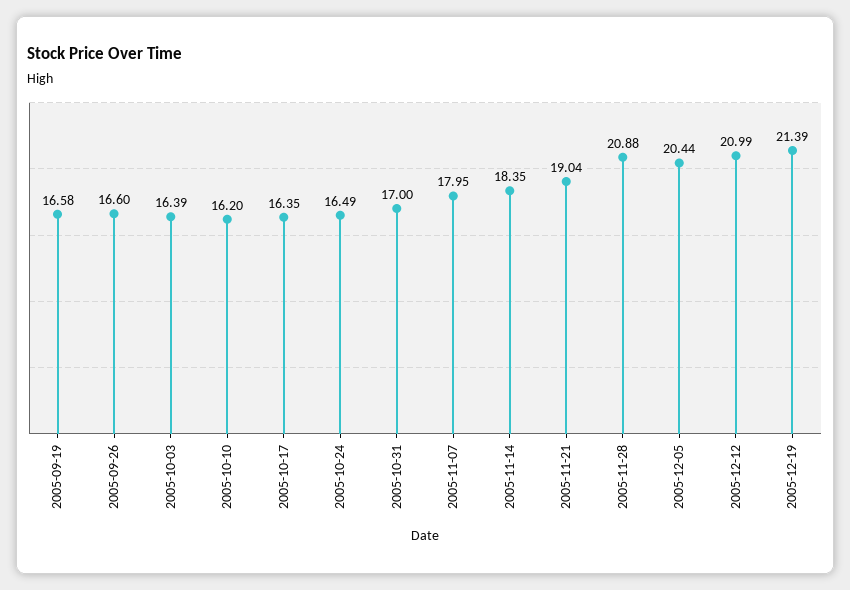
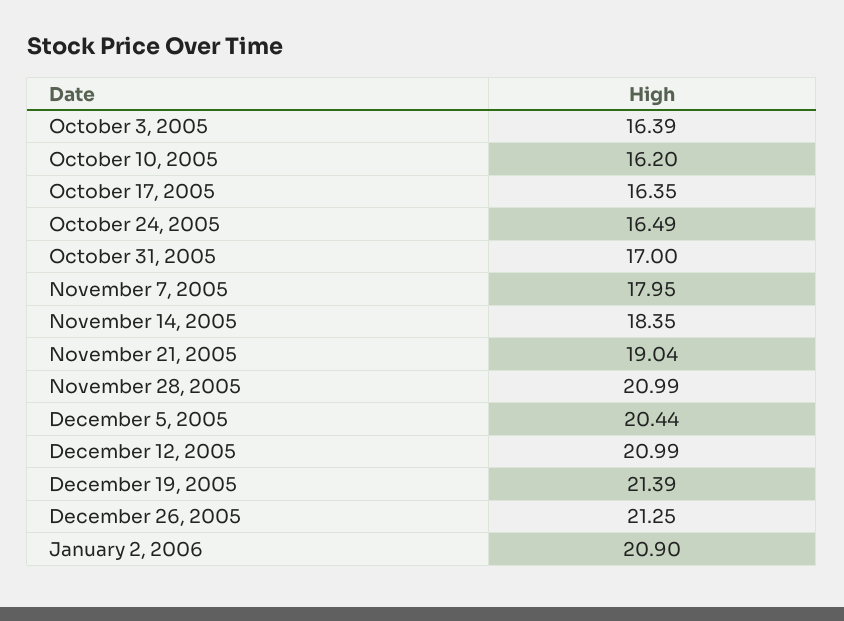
2005-09-19: 16.58 -> none
2005-09-26: 16.6 -> none
2005-11-28: 20.88 -> 20.99
December 26, 2005: none -> 21.25
January 2, 2006: none -> 20.9

